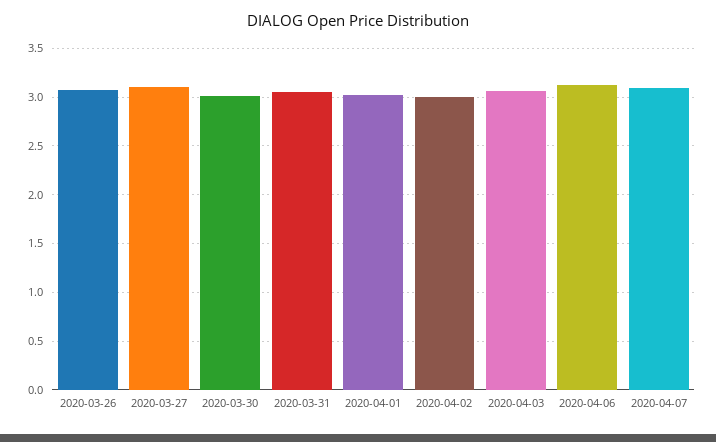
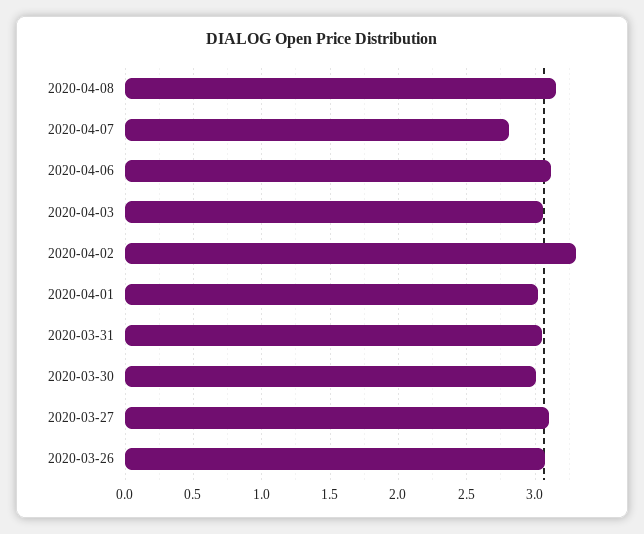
2020-04-02: 3 -> 3.3
2020-04-07: 3.1 -> 2.8
2020-04-08: none -> 3.15

